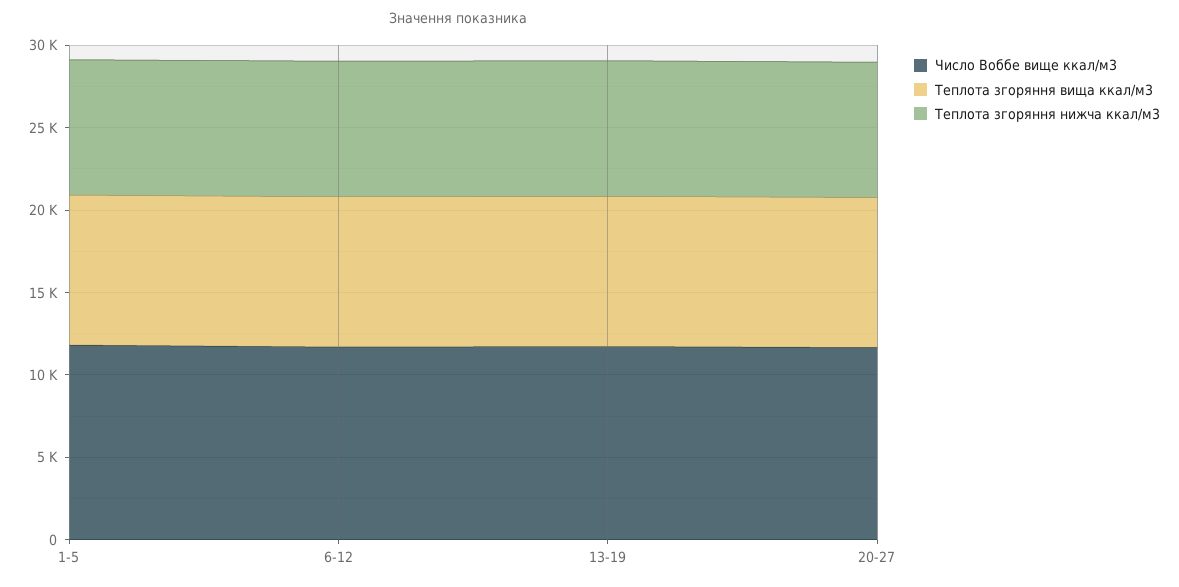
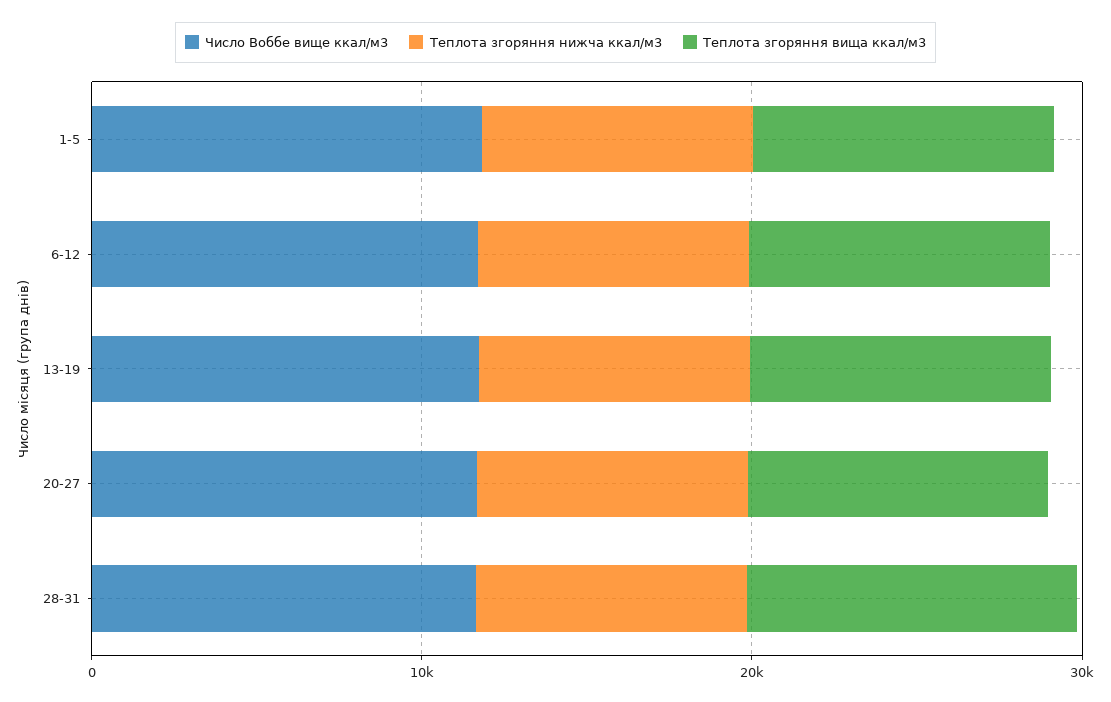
Число Воббе вище ккал/м3, 28-31: none -> 12000
Теплота згоряння нижча ккал/м3, 28-31: none -> 8000
Теплота згоряння вища ккал/м3, 28-31: none -> 10000

